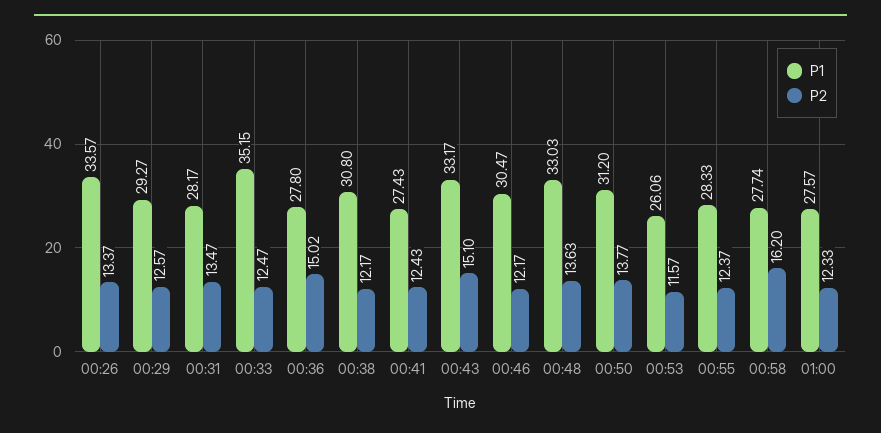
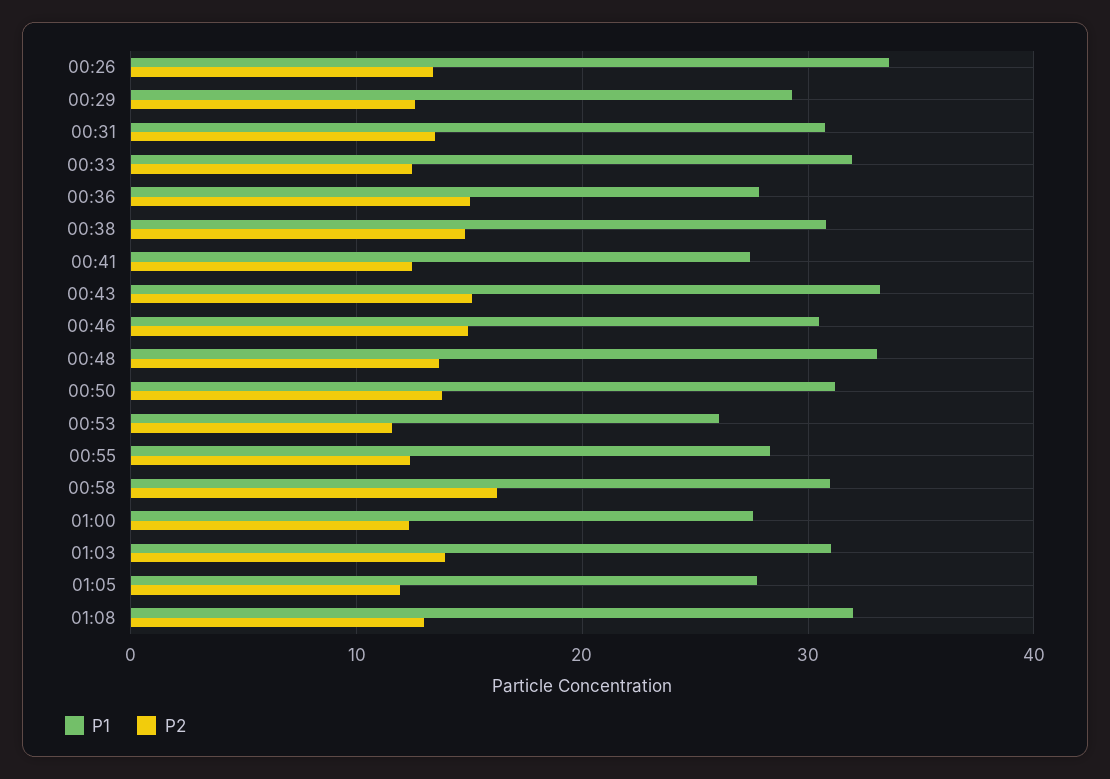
P1, 00:31: 28.17 -> 31
P1, 00:33: 35.15 -> 32
P2, 00:38: 12.17 -> 15
P2, 00:46: 12.17 -> 15
P1, 00:58: 27.74 -> 31
P1, 01:03: none -> 31
P2, 01:03: none -> 14
P1, 01:05: none -> 28
P2, 01:05: none -> 12
P1, 01:08: none -> 32
P2, 01:08: none -> 13

